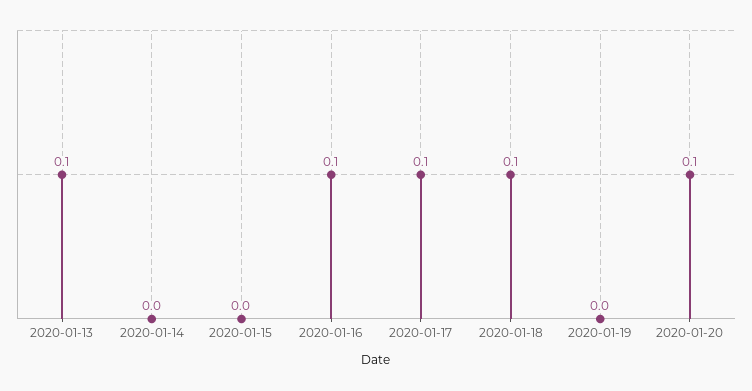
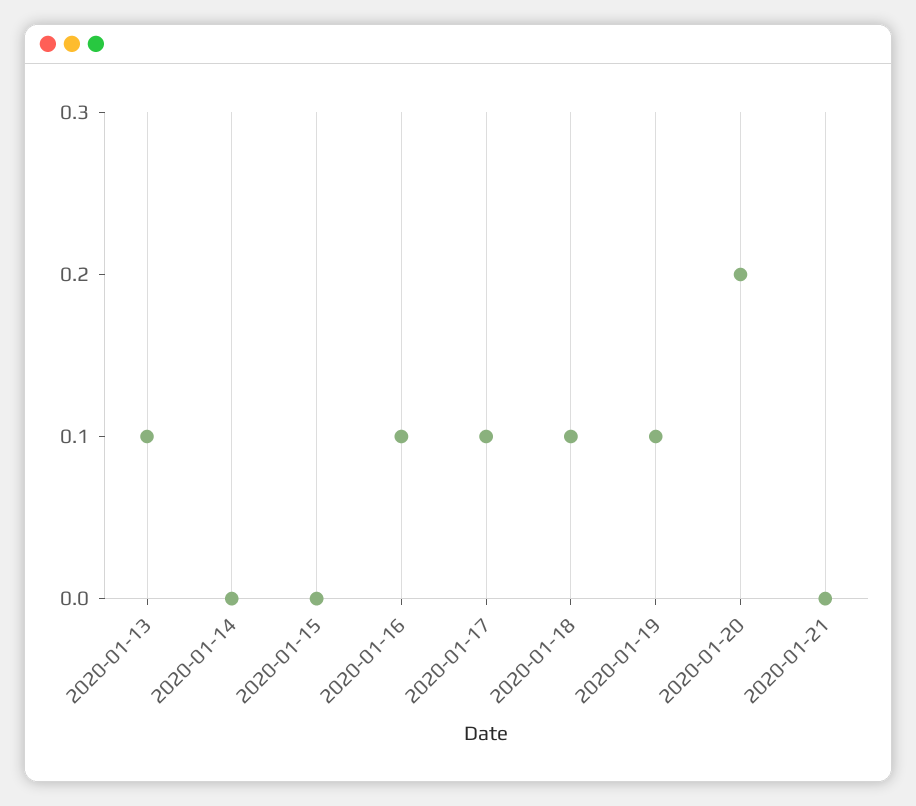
2020-01-19: 0 -> 0.1
2020-01-20: 0.1 -> 0.2
2020-01-21: none -> 0

